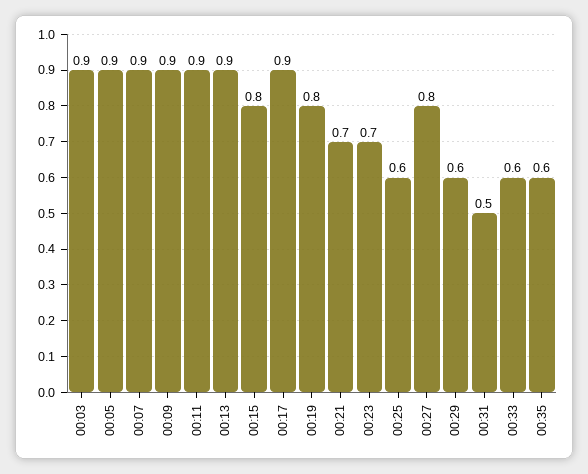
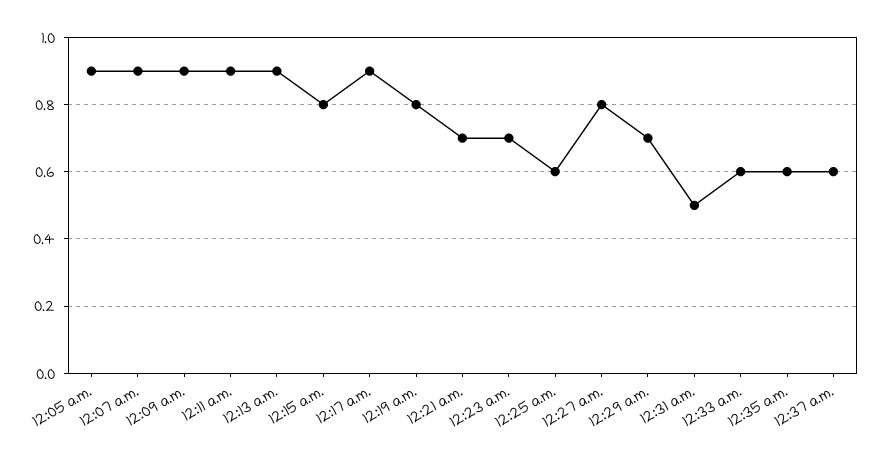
00:03: 0.9 -> none
00:29: 0.6 -> 0.7
12:37 a.m.: none -> 0.6

